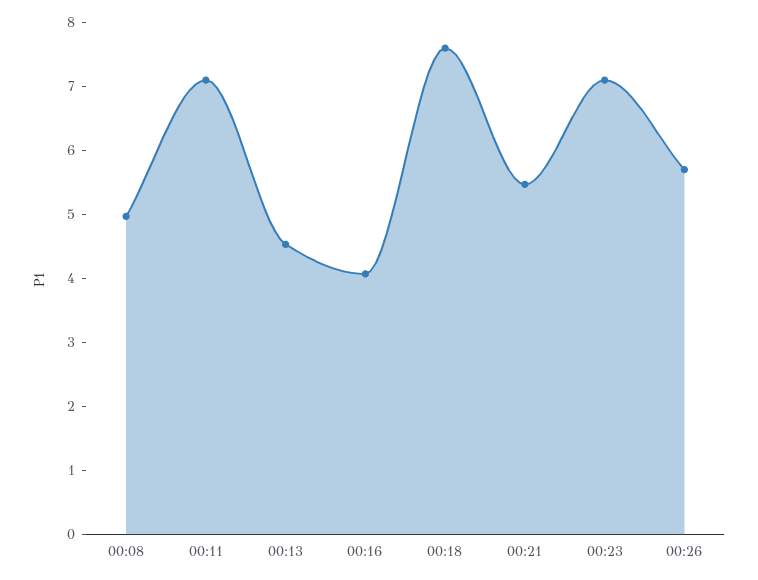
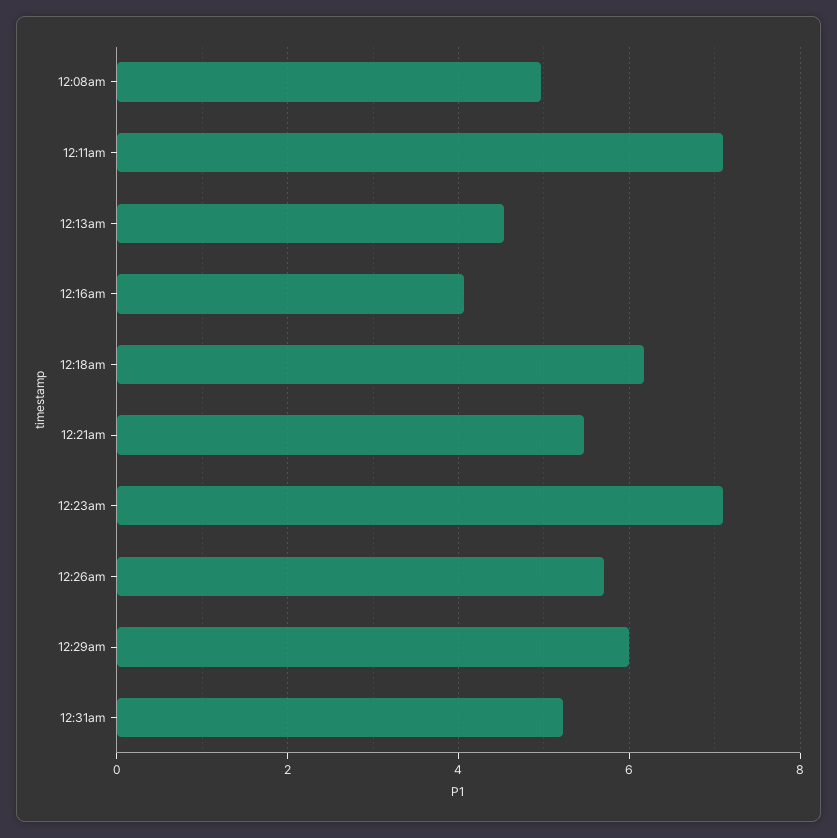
00:18: 7.6 -> 6.2
12:29am: none -> 6
12:31am: none -> 5.2

